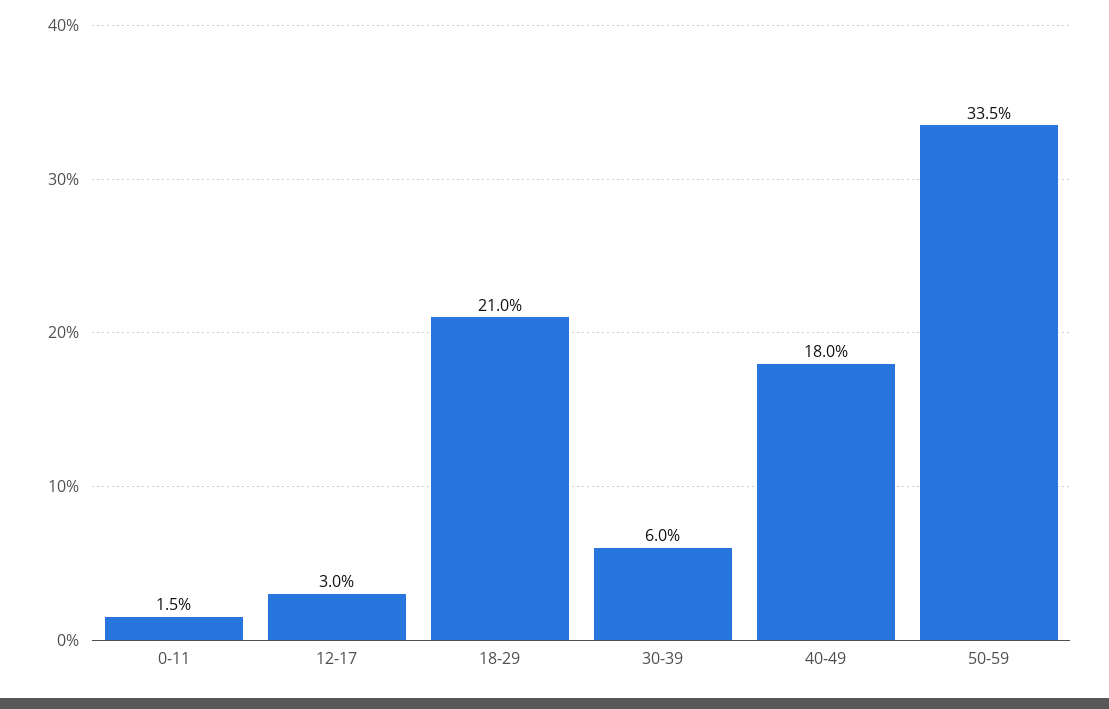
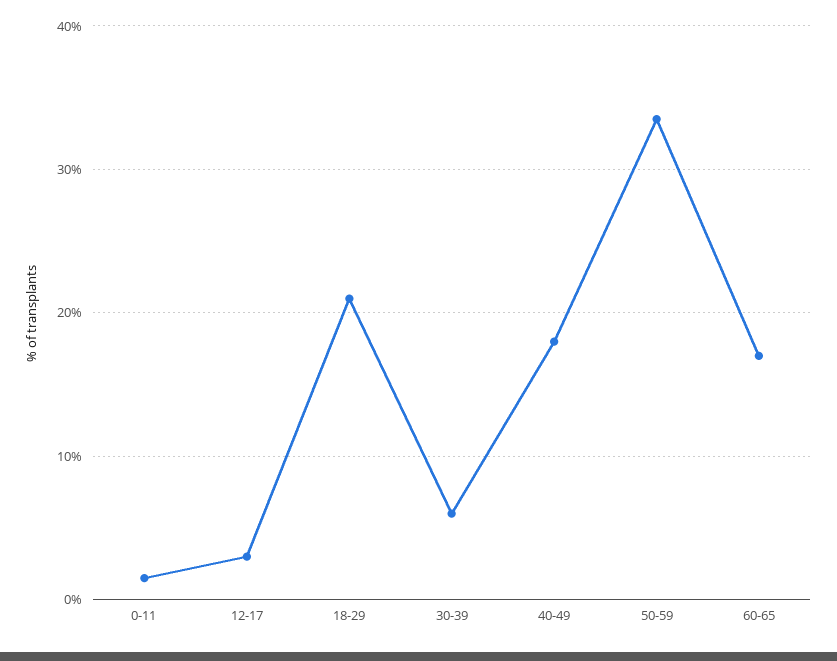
60-65: none -> 17

